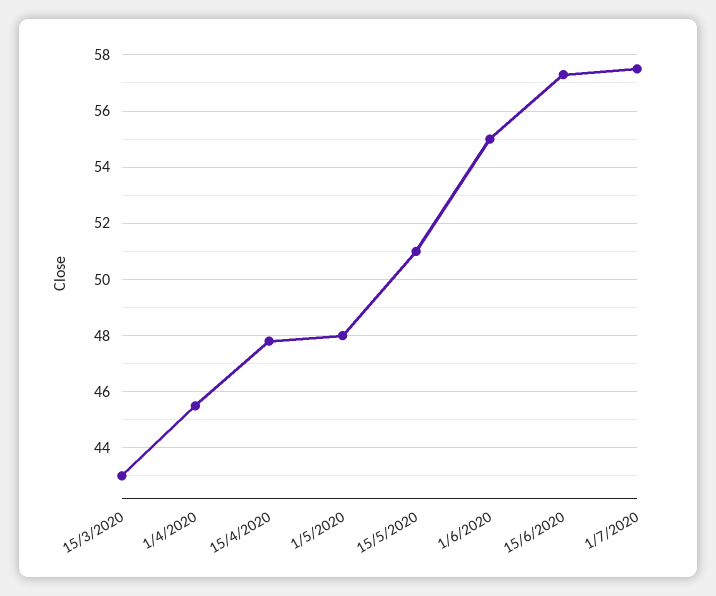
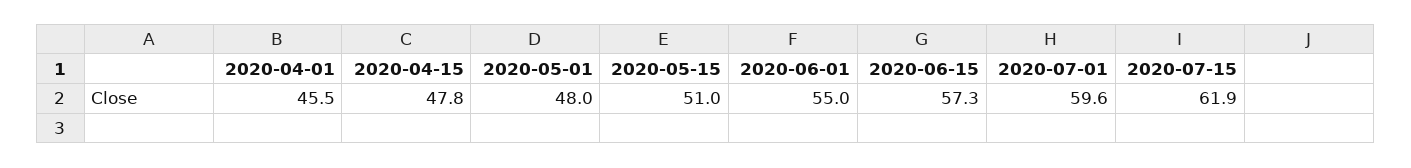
15/3/2020: 43 -> none
1/7/2020: 57.5 -> 59.6
2020-07-15: none -> 61.9

